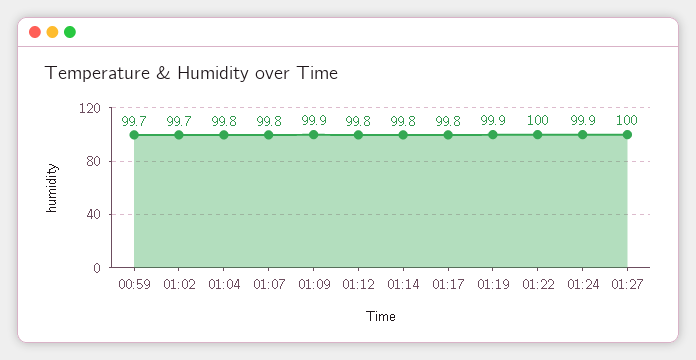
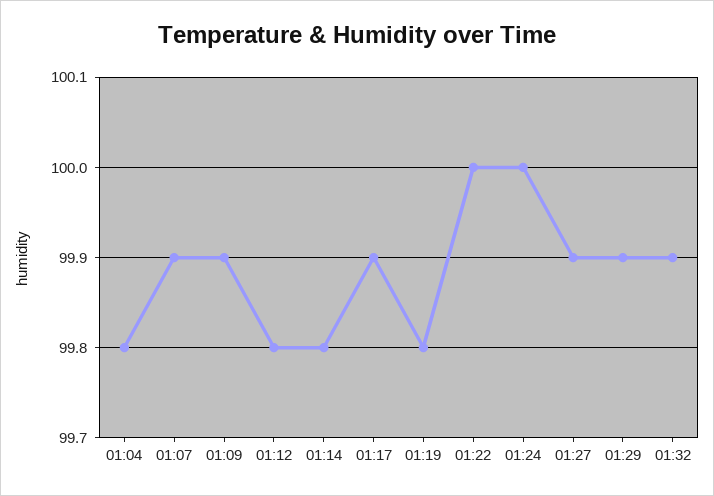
00:59: 99.7 -> none
01:02: 99.7 -> none
01:07: 99.8 -> 99.9
01:17: 99.8 -> 99.9
01:19: 99.9 -> 99.8
01:24: 99.9 -> 100
01:27: 100 -> 99.9
01:29: none -> 99.9
01:32: none -> 99.9

